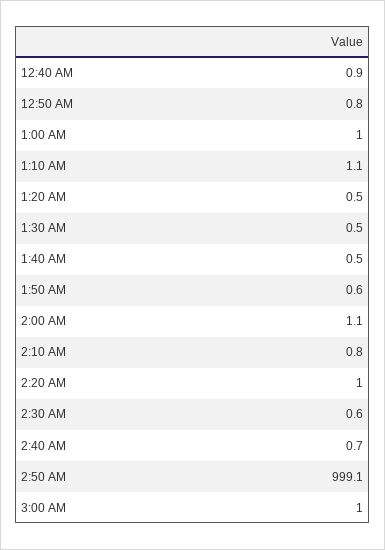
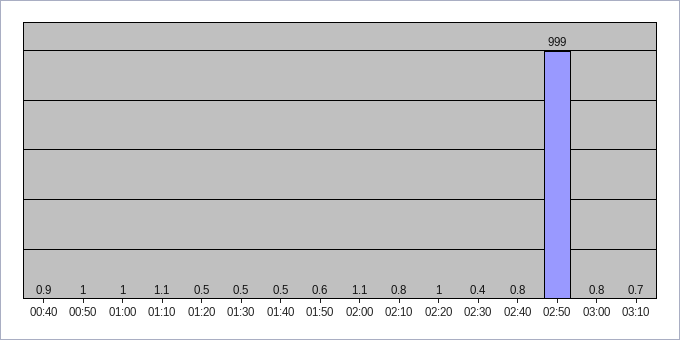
12:50 AM: 0.8 -> 1
2:30 AM: 0.6 -> 0.4
2:40 AM: 0.7 -> 0.8
2:50 AM: 999.1 -> 999
3:00 AM: 1 -> 0.8
03:10: none -> 0.7

